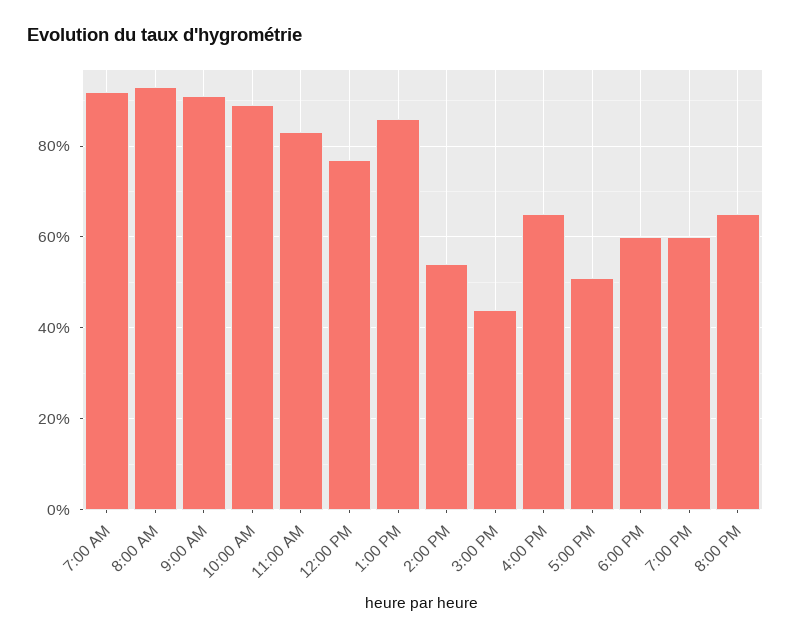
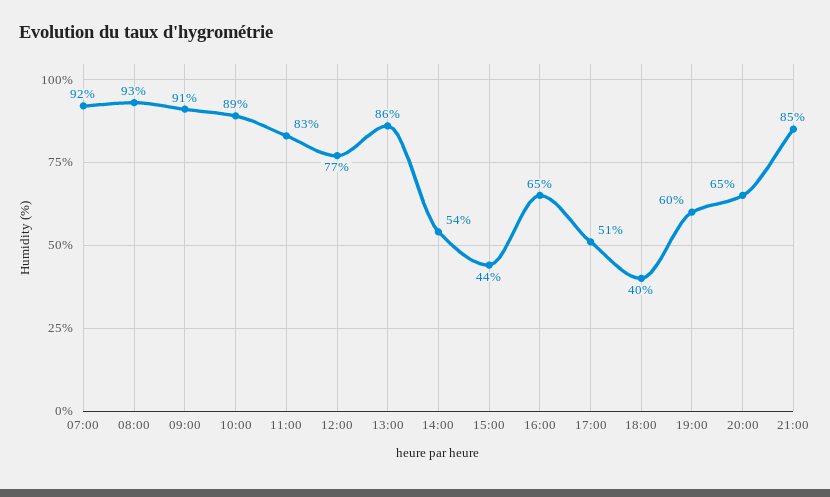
6:00 PM: 60 -> 40
21:00: none -> 85

